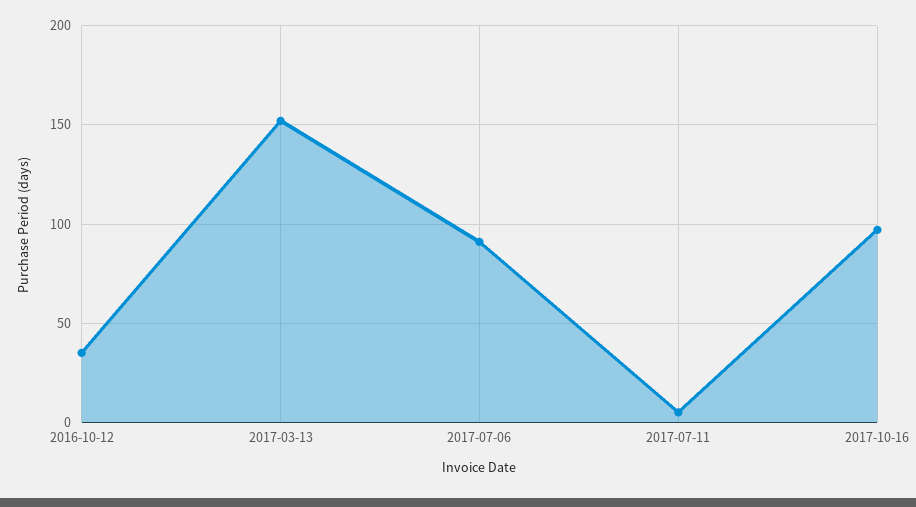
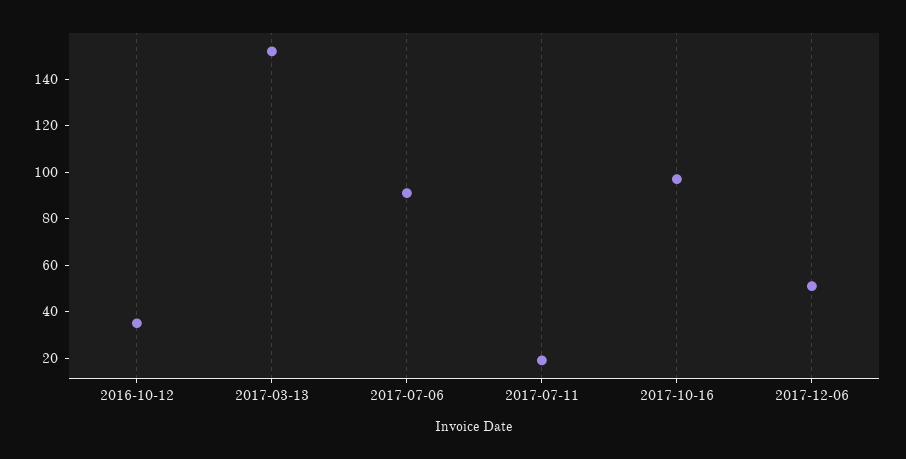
2017-07-11: 5 -> 20
2017-12-06: none -> 50

